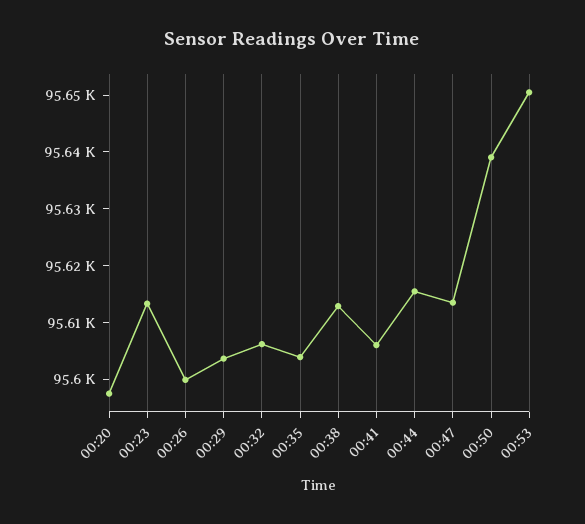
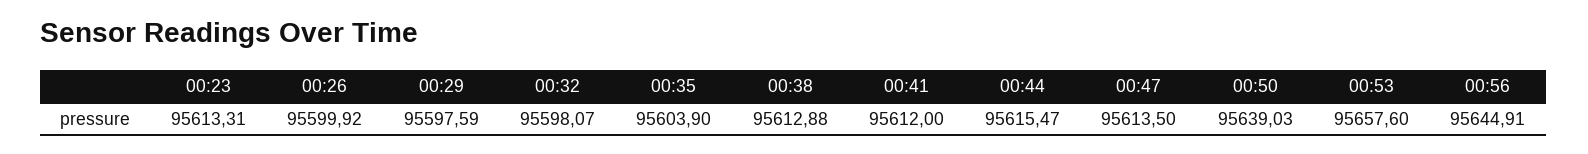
00:20: 95598 -> none
00:29: 95604 -> 95597.59
00:32: 95606 -> 95598.07
00:41: 95606 -> 95612
00:53: 95650 -> 95657.6
00:56: none -> 95644.91

